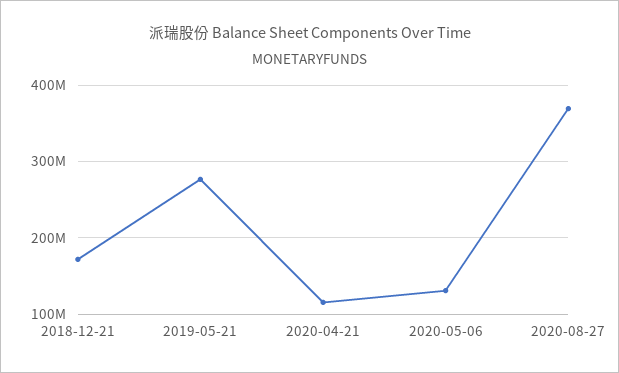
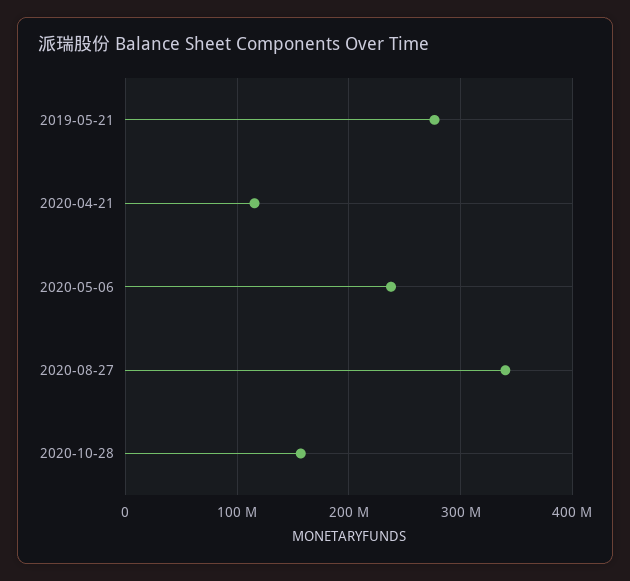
2018-12-21: 170000000 -> none
2020-05-06: 130000000 -> 240000000
2020-08-27: 370000000 -> 340000000
2020-10-28: none -> 160000000

